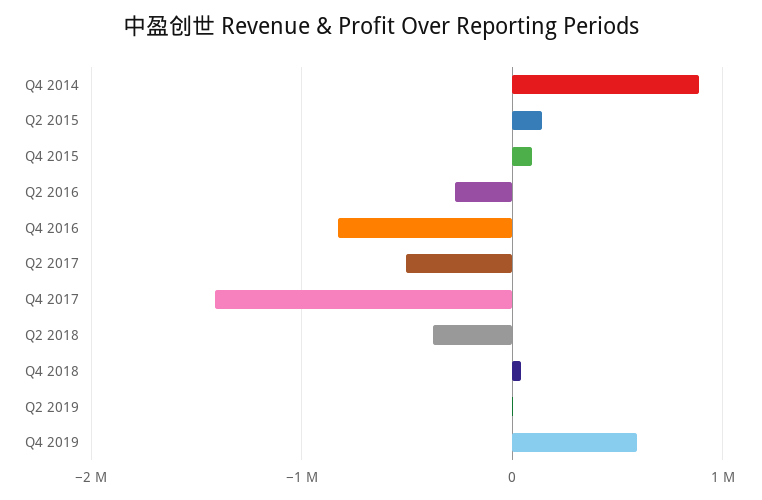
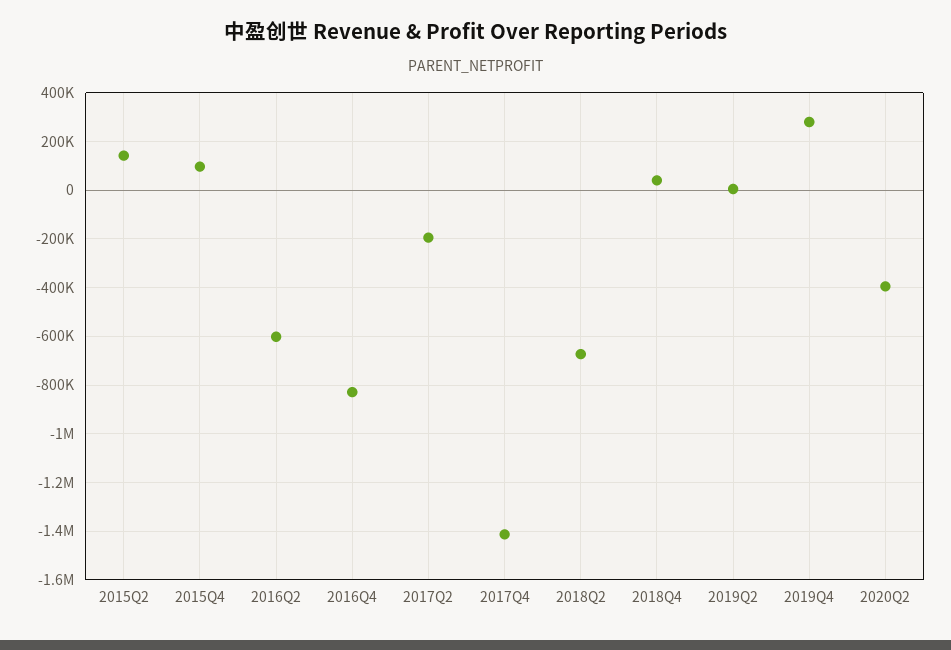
Q4 2014: 900000 -> none
Q2 2016: -300000 -> -600000
Q2 2017: -500000 -> -200000
Q2 2018: -400000 -> -675000
Q4 2019: 600000 -> 275000
2020Q2: none -> -400000

